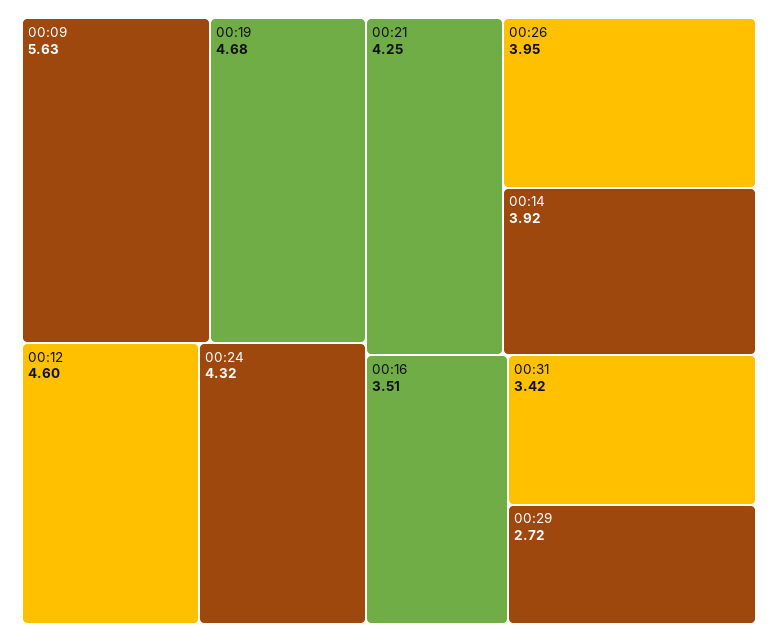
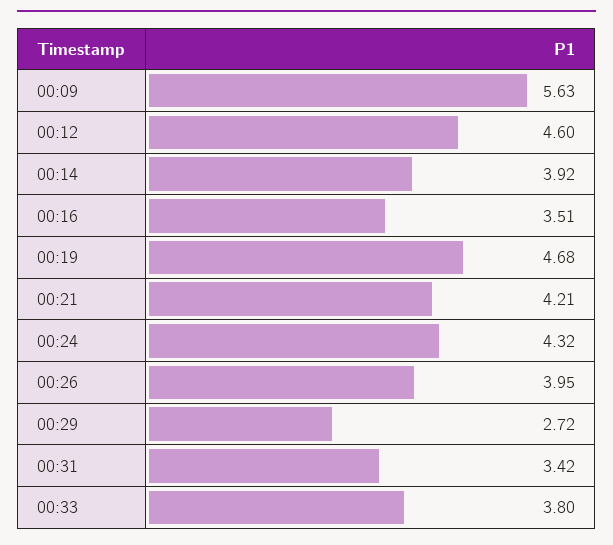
00:21: 4.25 -> 4.21
00:33: none -> 3.8

